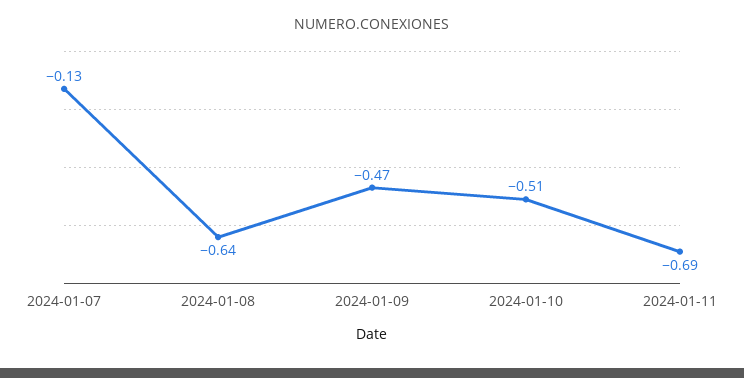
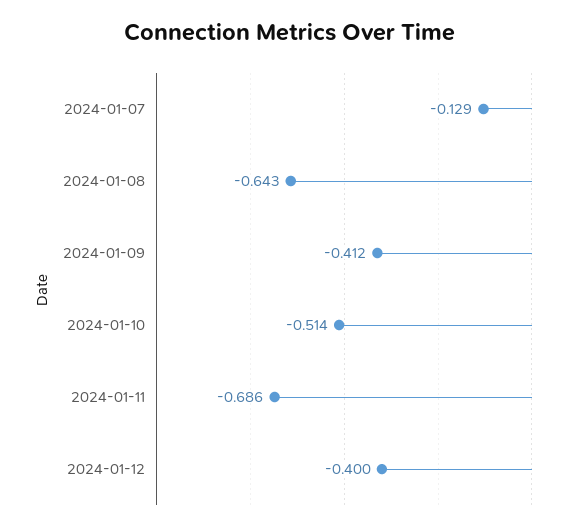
2024-01-09: -0.47 -> -0.412
2024-01-12: none -> -0.4

